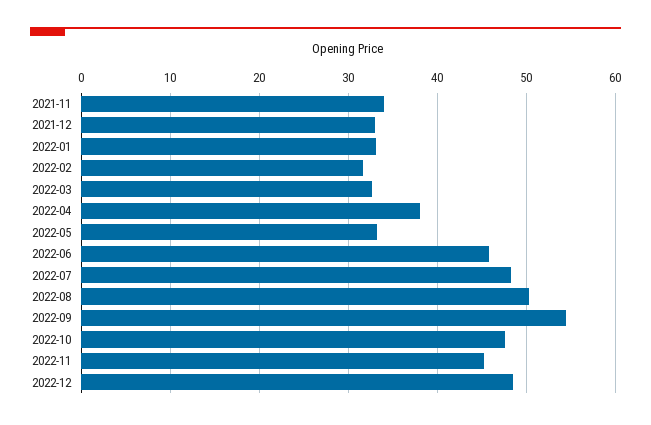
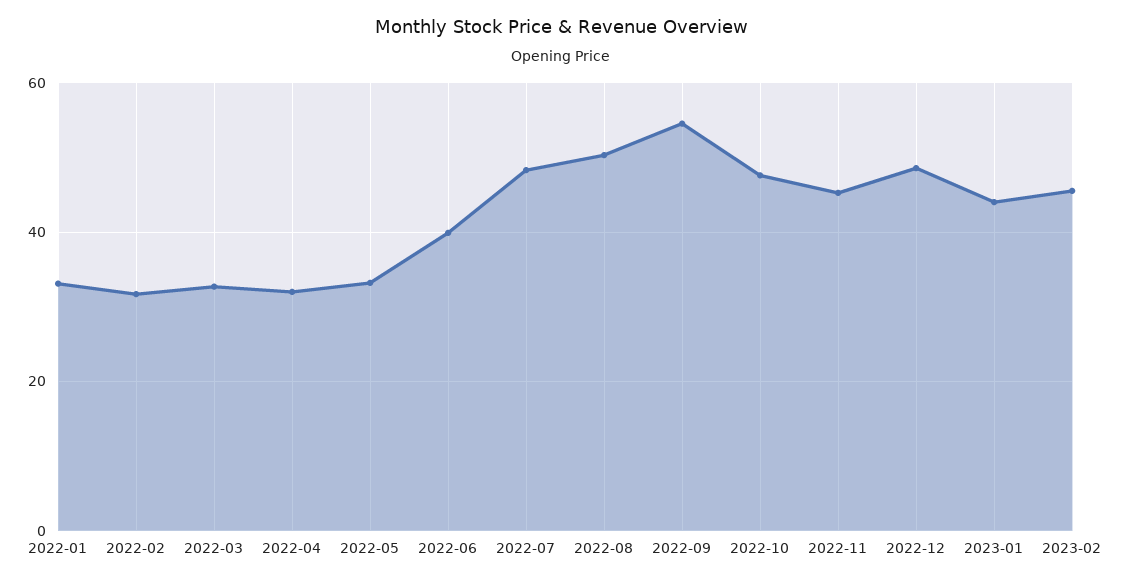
2021-11: 34 -> none
2021-12: 33 -> none
2022-04: 38 -> 32
2022-06: 46 -> 40
2023-01: none -> 44
2023-02: none -> 46

